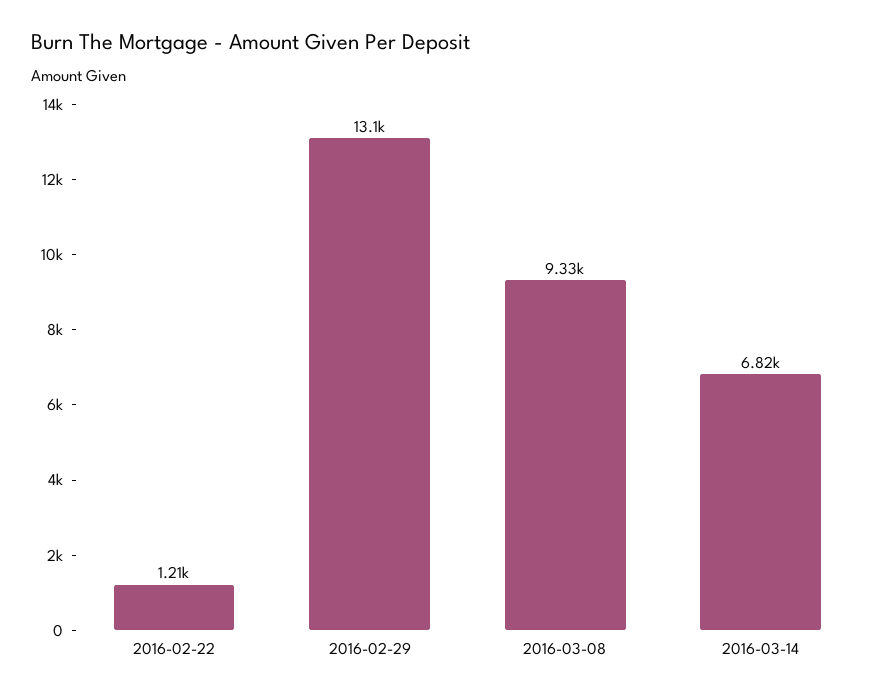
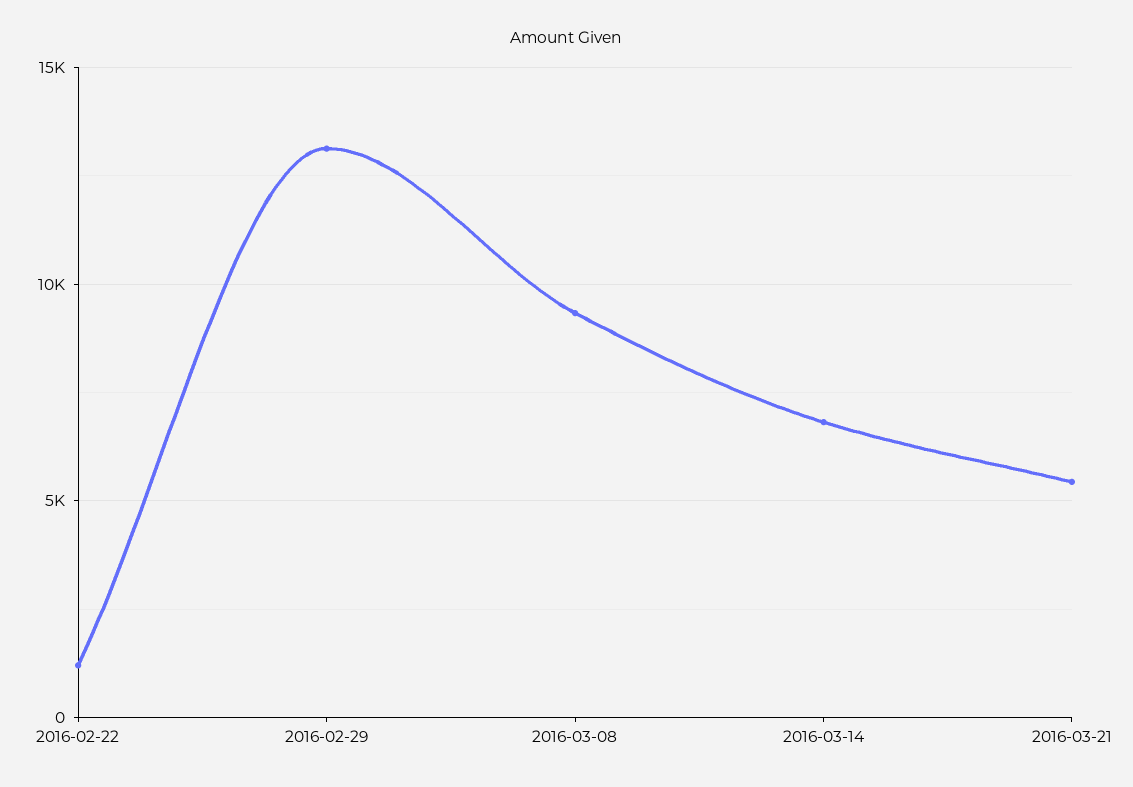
2016-03-21: none -> 5500

